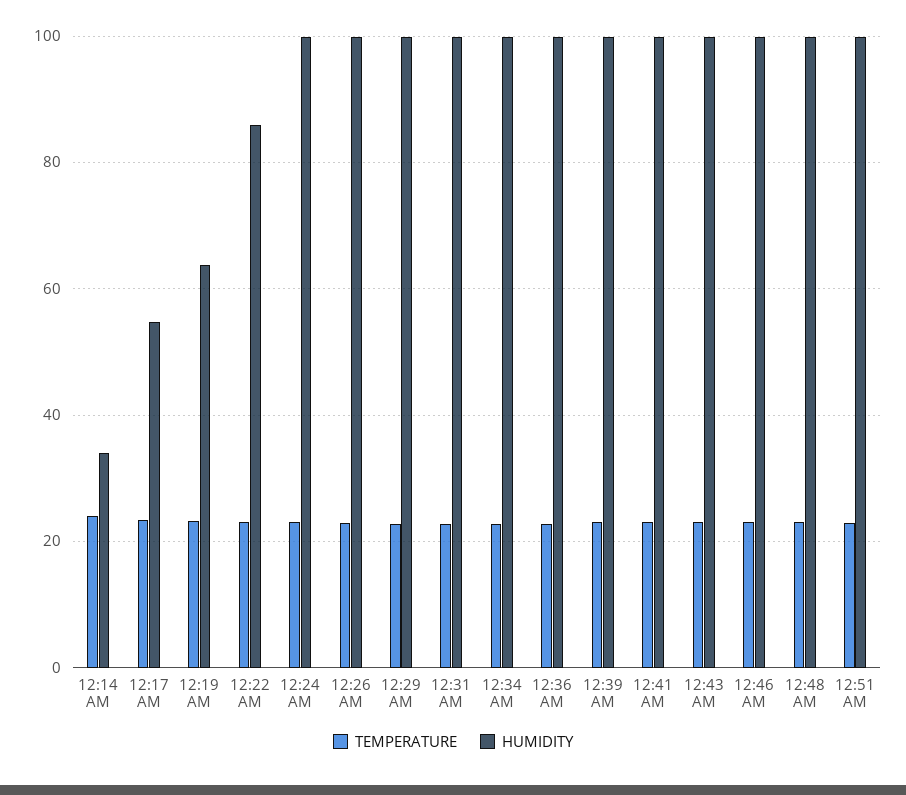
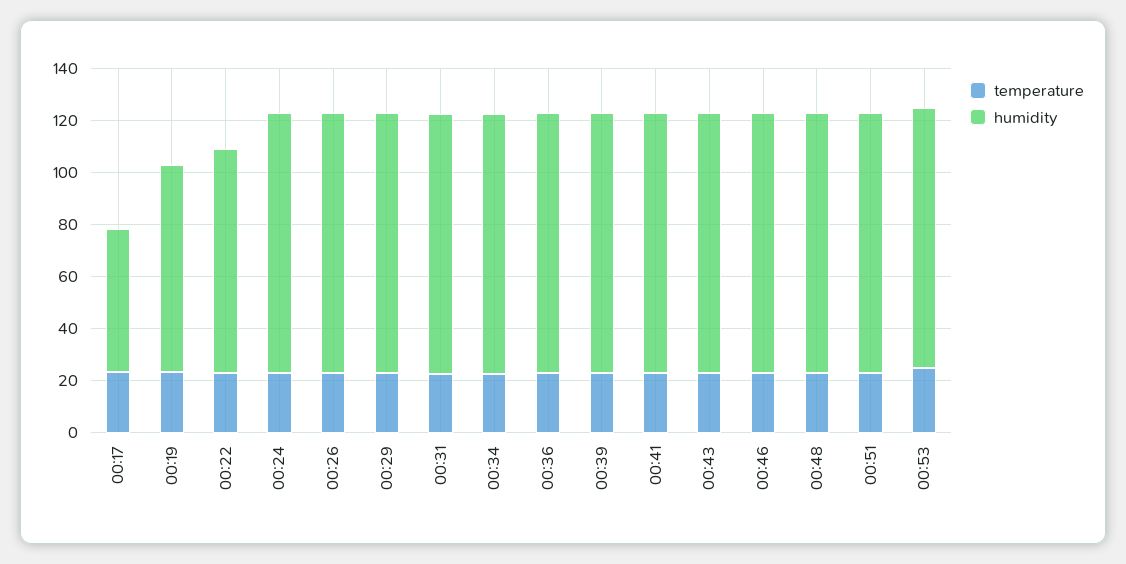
TEMPERATURE, 12:14 AM: 24 -> none
HUMIDITY, 12:14 AM: 34 -> none
HUMIDITY, 12:19 AM: 64 -> 80
TEMPERATURE, 00:53: none -> 25
HUMIDITY, 00:53: none -> 100

